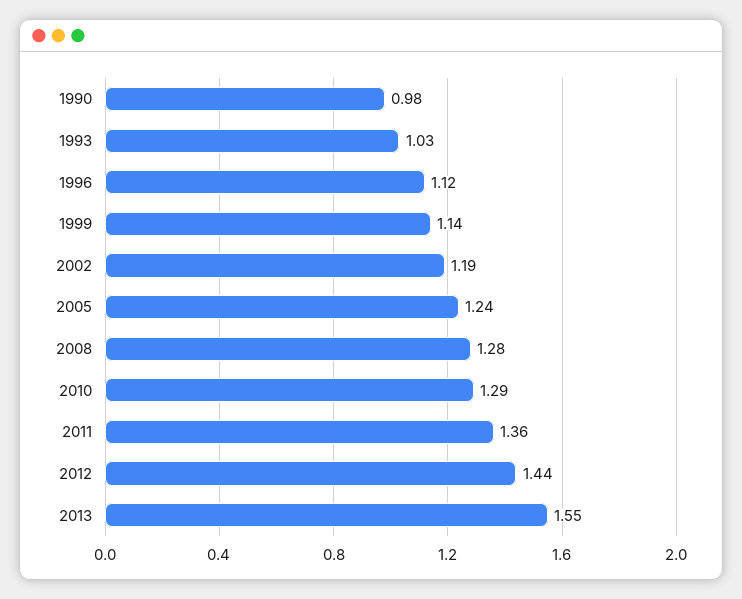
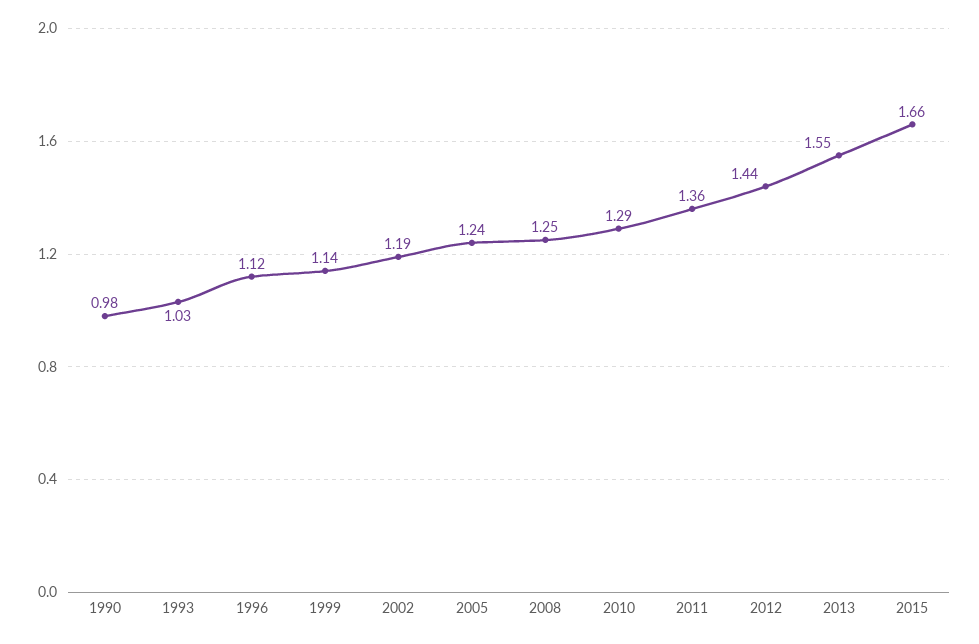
2008: 1.28 -> 1.25
2015: none -> 1.66

